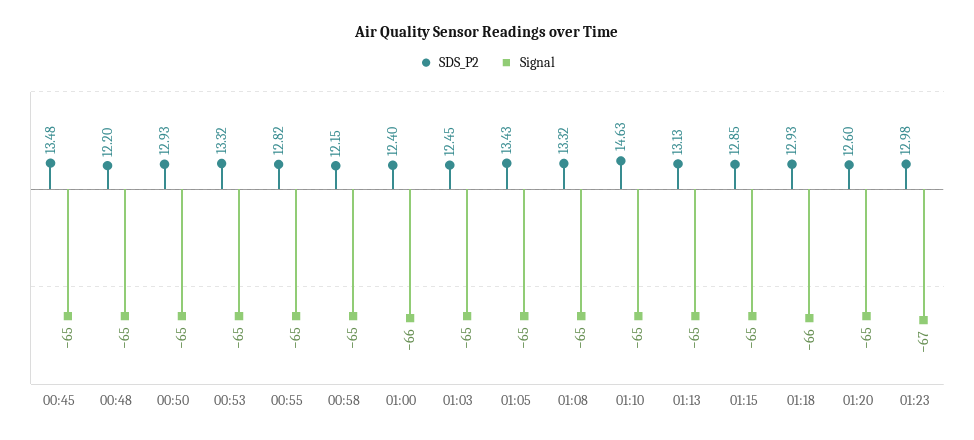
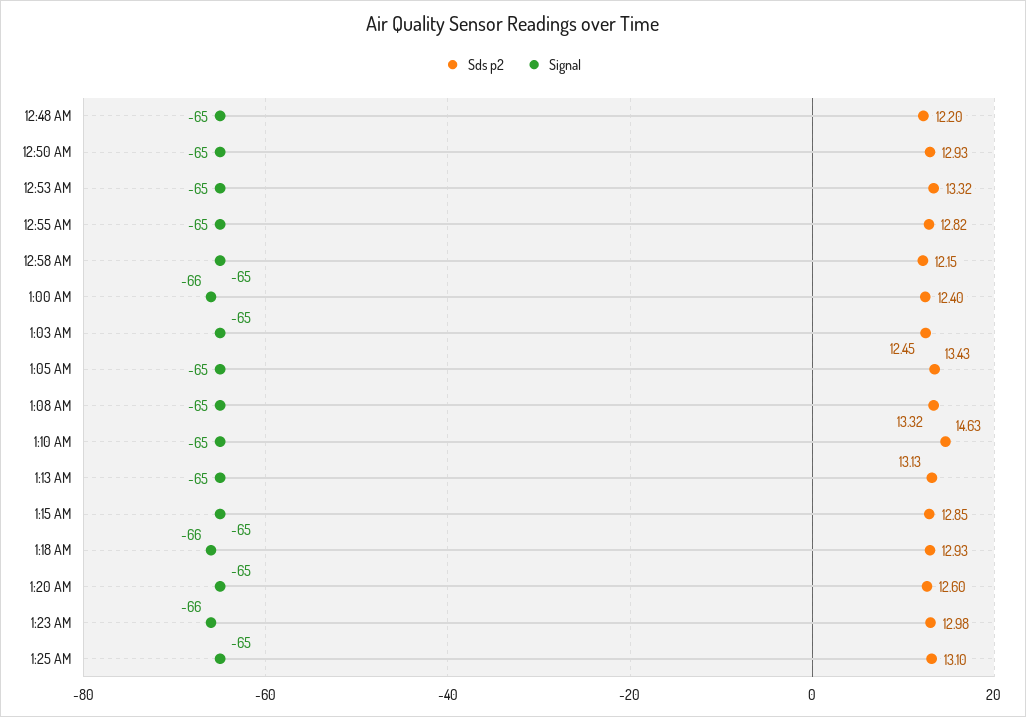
SDS_P2, 00:45: 13.48 -> none
Signal, 00:45: -65 -> none
Signal, 01:23: -67 -> -66
SDS_P2, 1:25 AM: none -> 13.1
Signal, 1:25 AM: none -> -65

